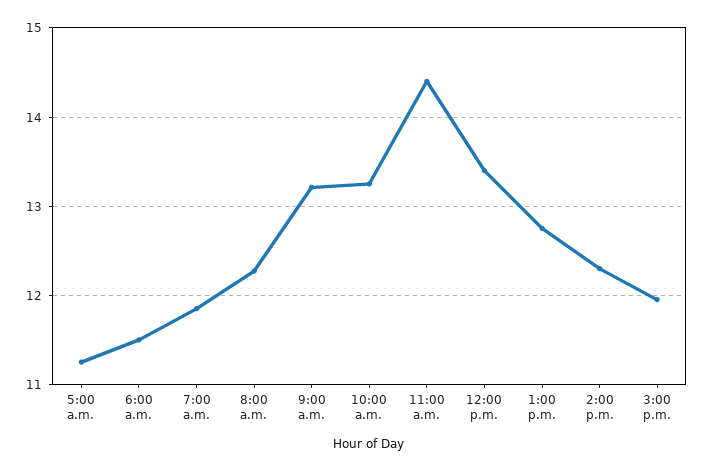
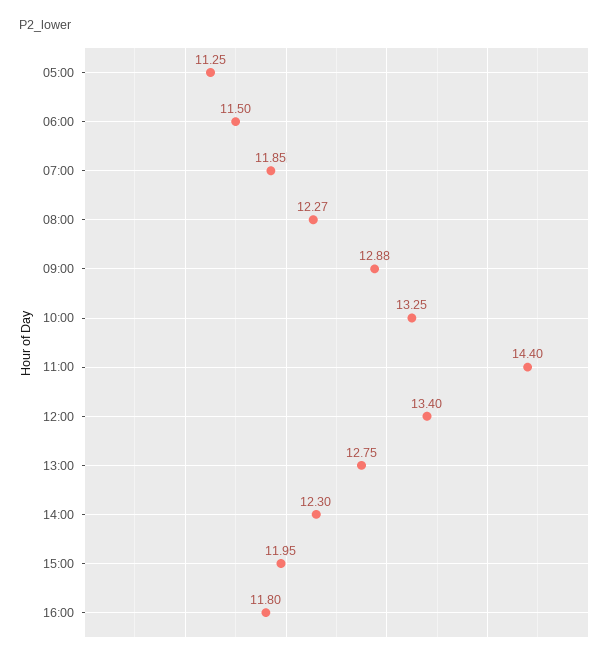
9:00 a.m.: 13.2 -> 12.88
16:00: none -> 11.8

